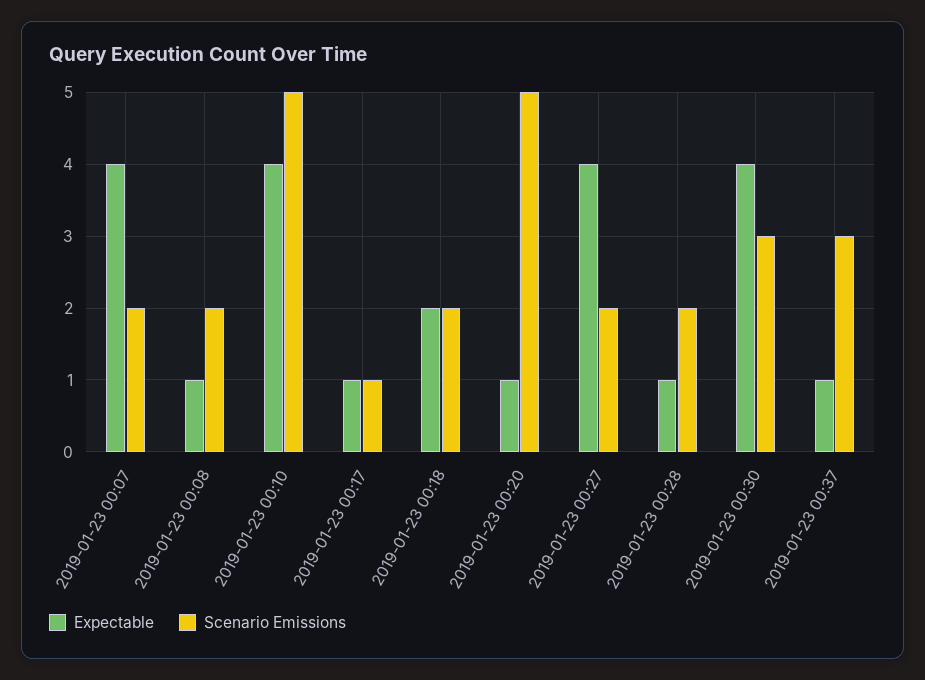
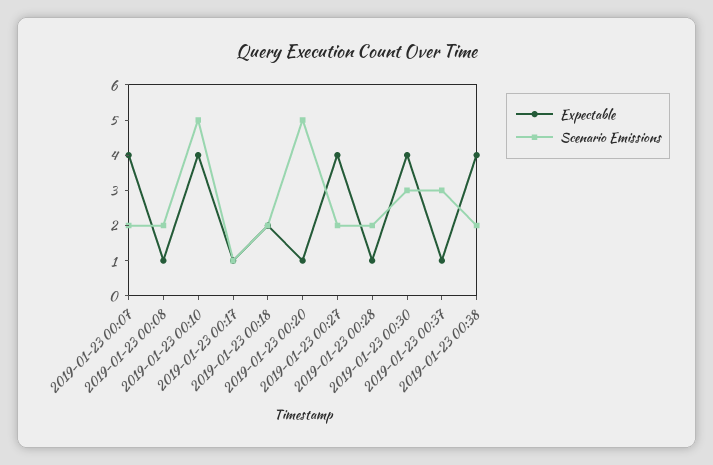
Expectable, 2019-01-23 00:38: none -> 4
Scenario Emissions, 2019-01-23 00:38: none -> 2

